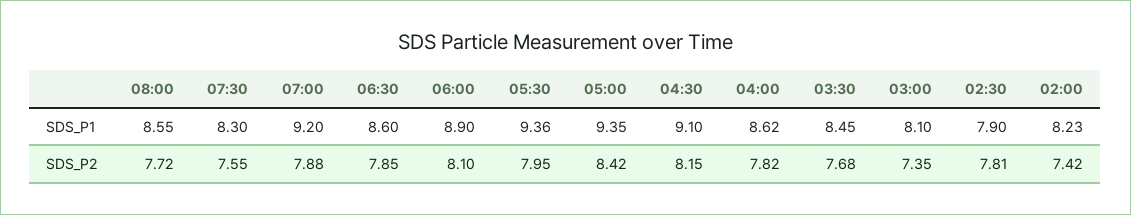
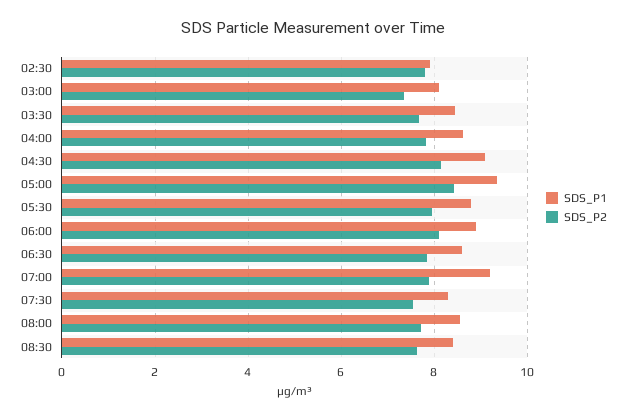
SDS_P1, 05:30: 9.36 -> 8.8
SDS_P1, 02:00: 8.23 -> none
SDS_P2, 02:00: 7.42 -> none
SDS_P1, 08:30: none -> 8.4
SDS_P2, 08:30: none -> 7.6

